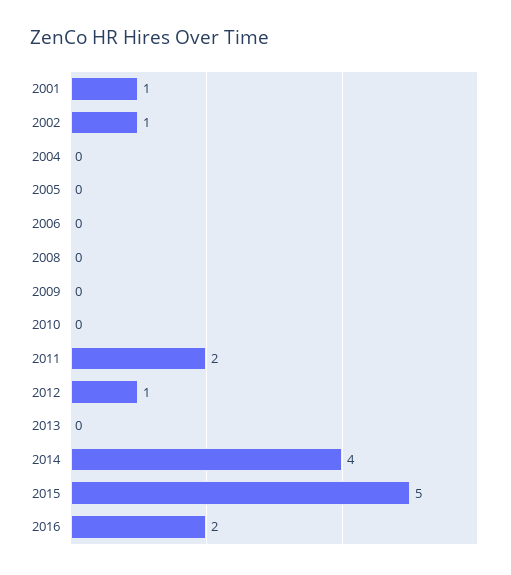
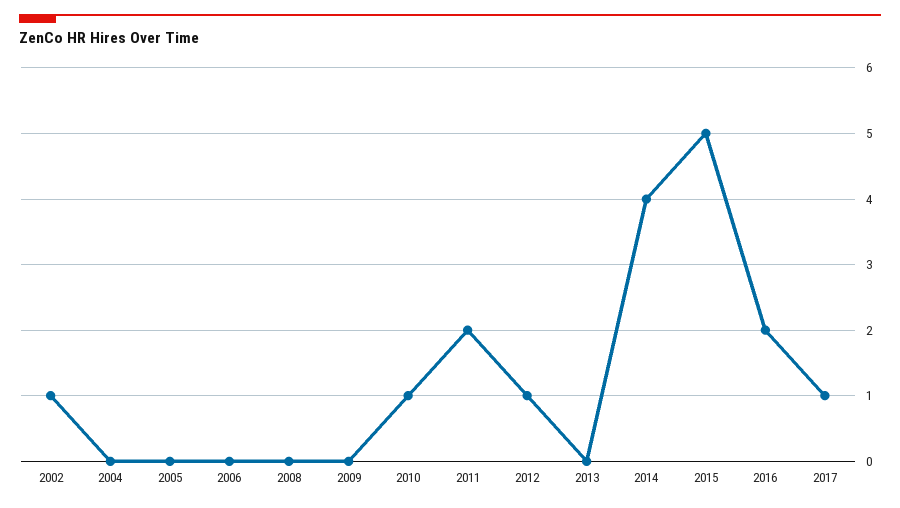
2001: 1 -> none
2010: 0 -> 1
2017: none -> 1

